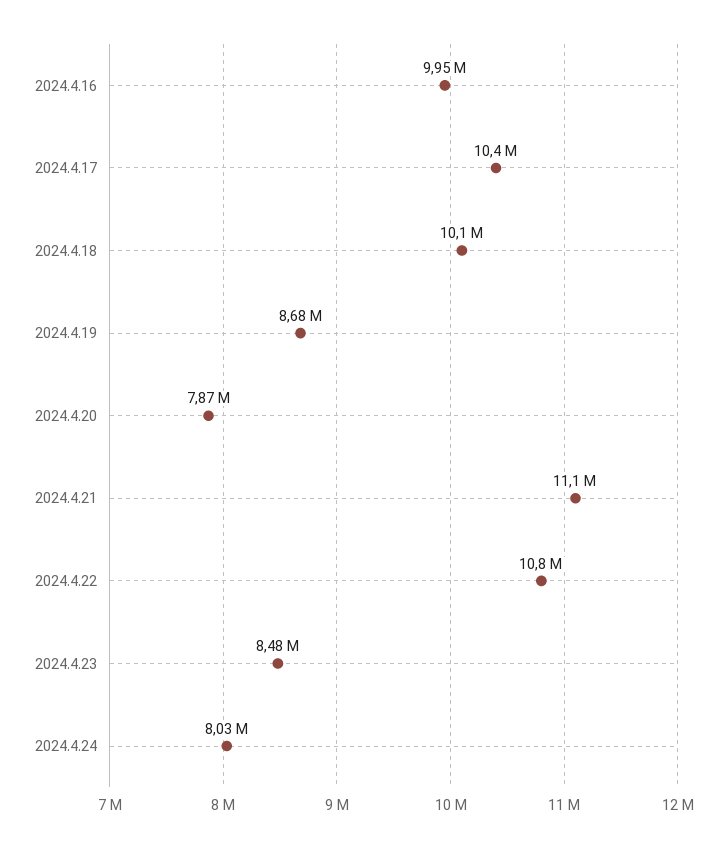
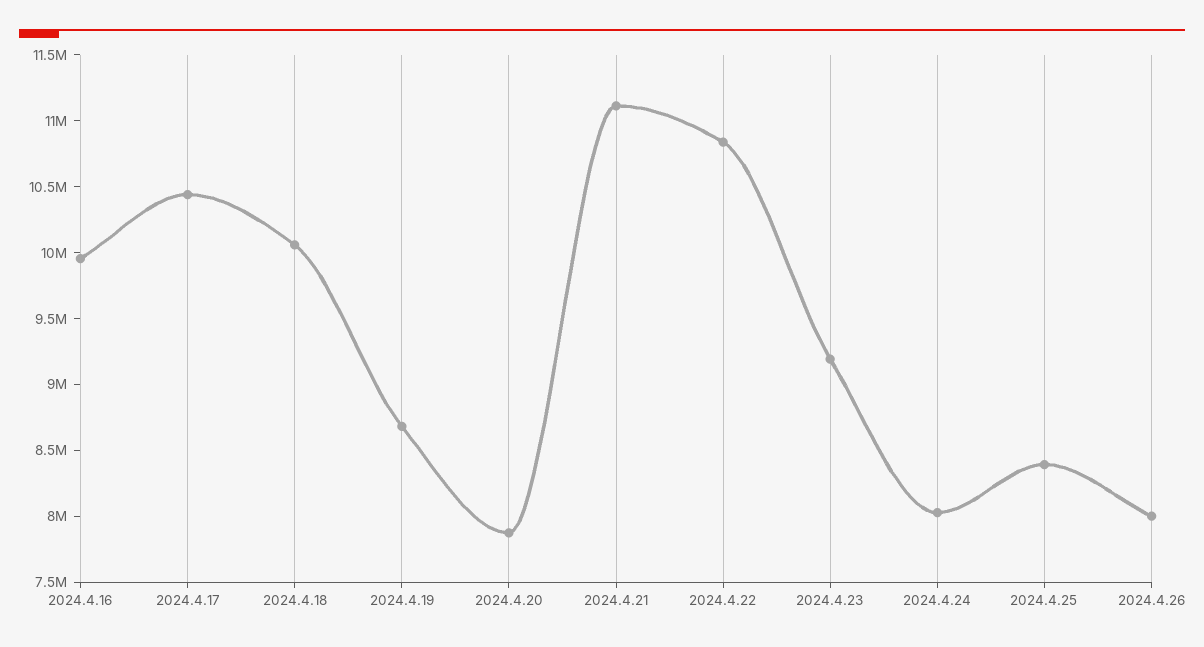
2024.4.23: 8480000 -> 9200000
2024.4.25: none -> 8400000
2024.4.26: none -> 8000000

